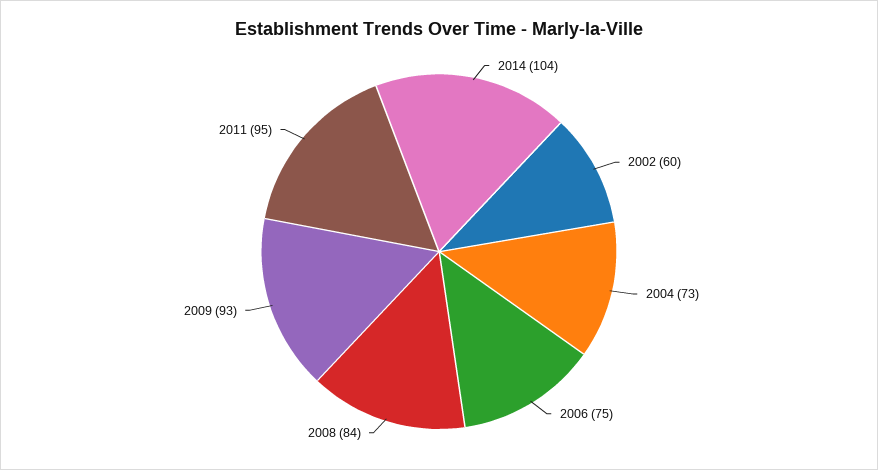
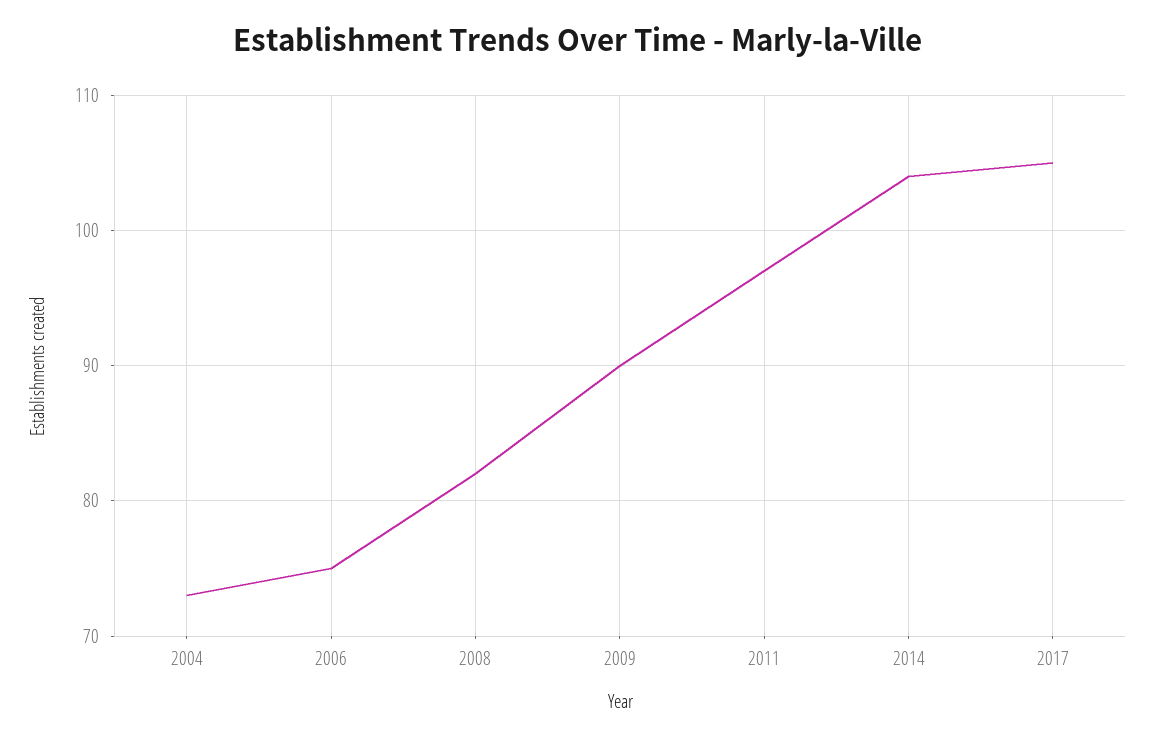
2002: 60 -> none
2008: 84 -> 82
2009: 93 -> 90
2011: 95 -> 97
2017: none -> 105

